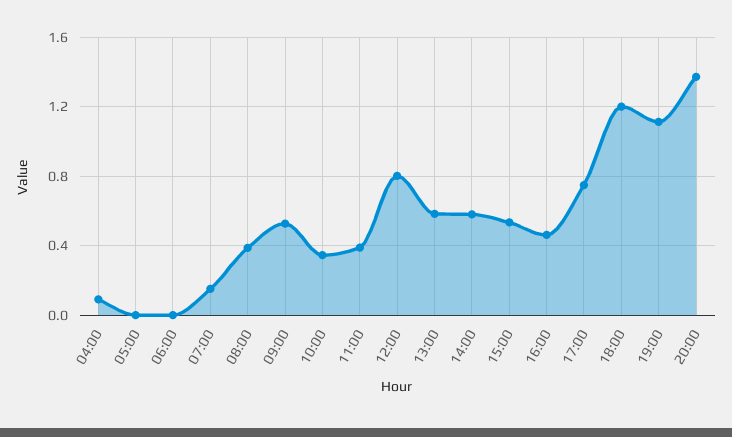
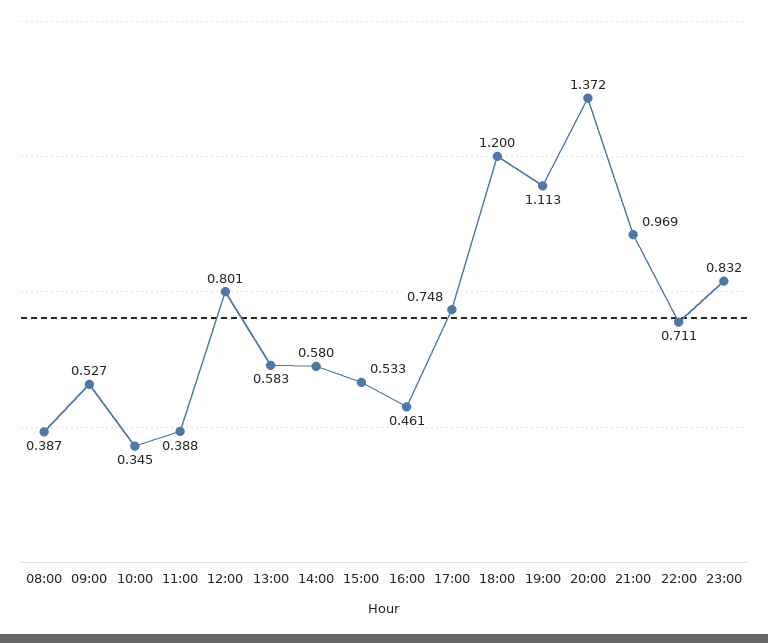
04:00: 0.1 -> none
05:00: 0 -> none
06:00: 0 -> none
07:00: 0.15 -> none
21:00: none -> 0.969
22:00: none -> 0.711
23:00: none -> 0.832

